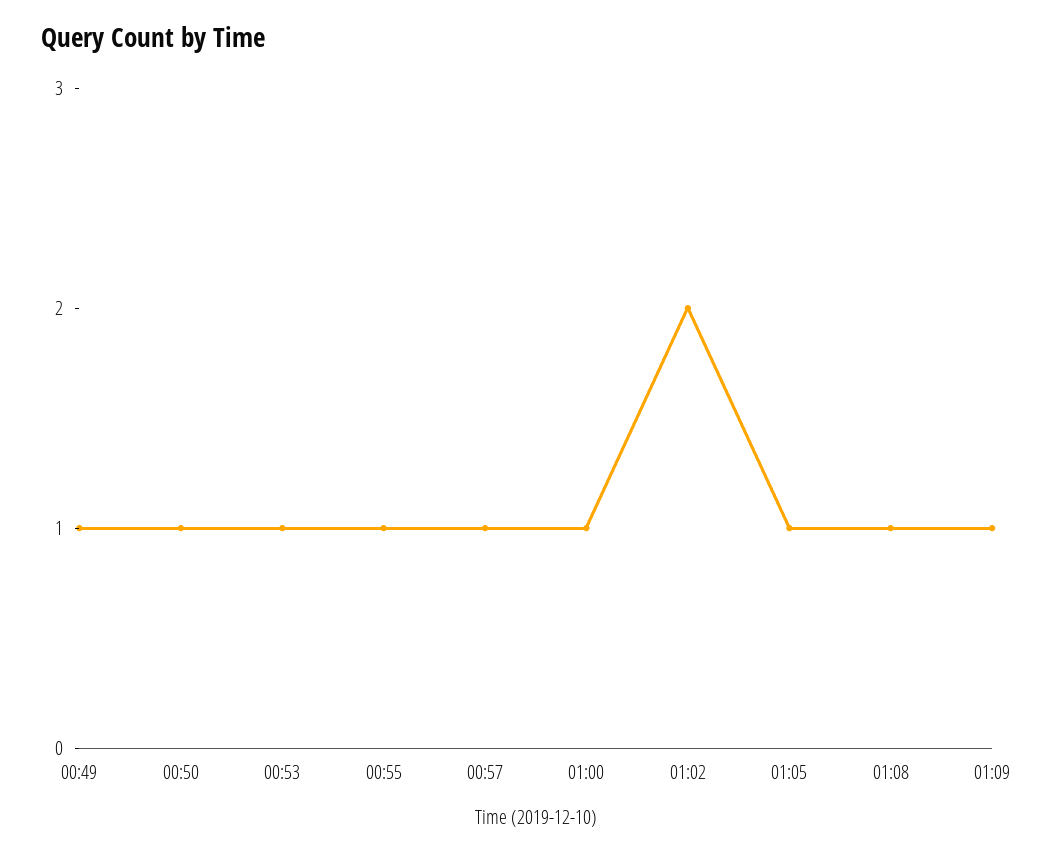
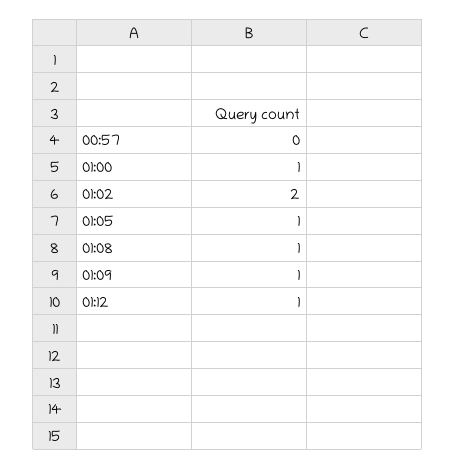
00:49: 1 -> none
00:50: 1 -> none
00:53: 1 -> none
00:55: 1 -> none
00:57: 1 -> 0
01:12: none -> 1

